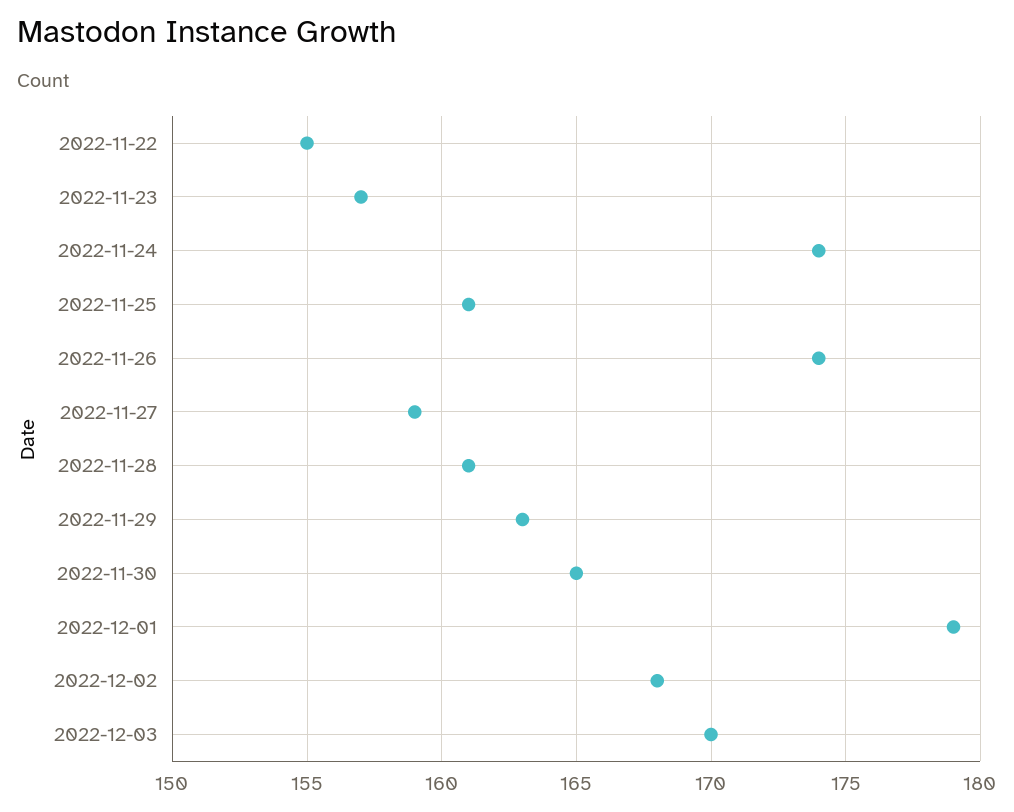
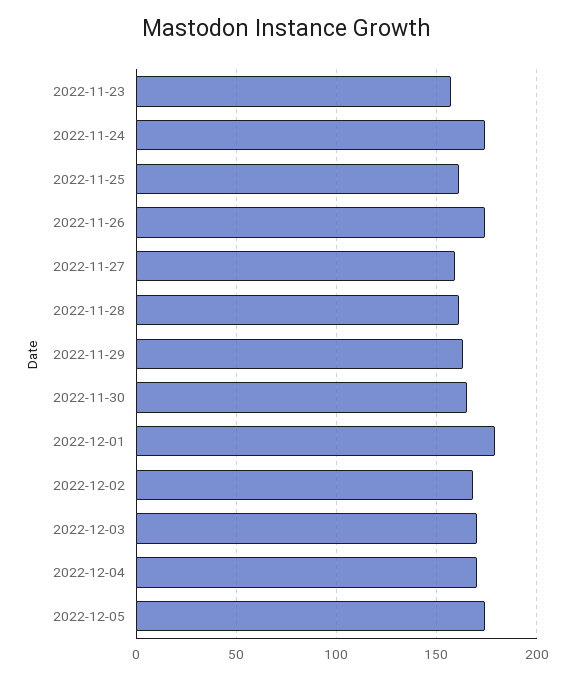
2022-11-22: 155 -> none
2022-12-04: none -> 170
2022-12-05: none -> 175

